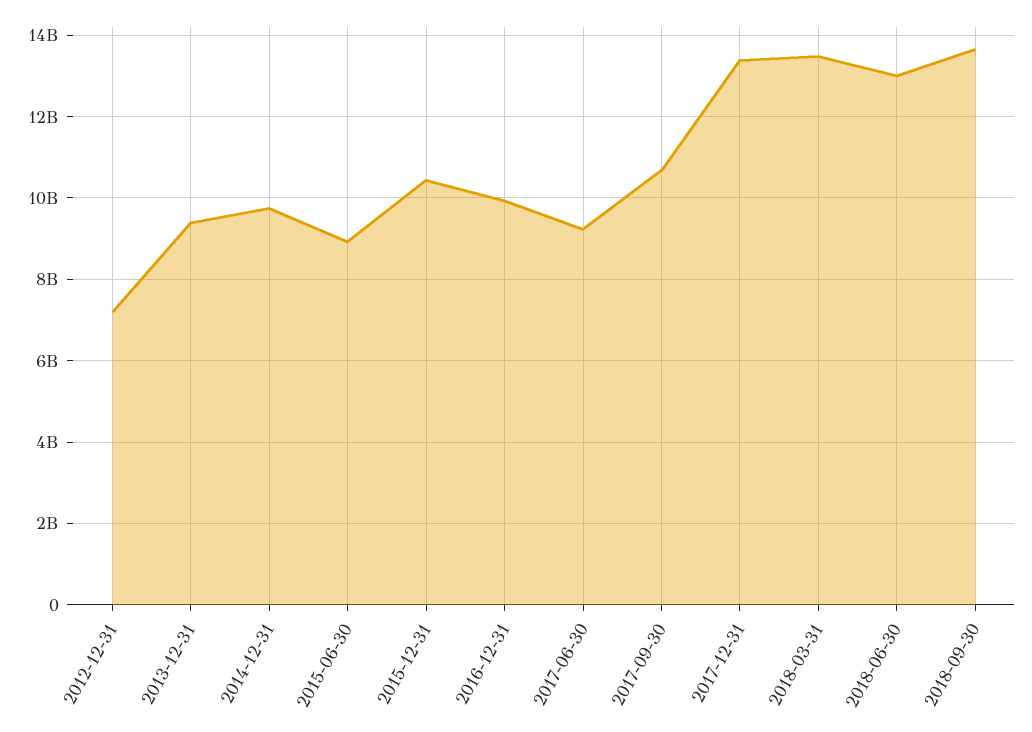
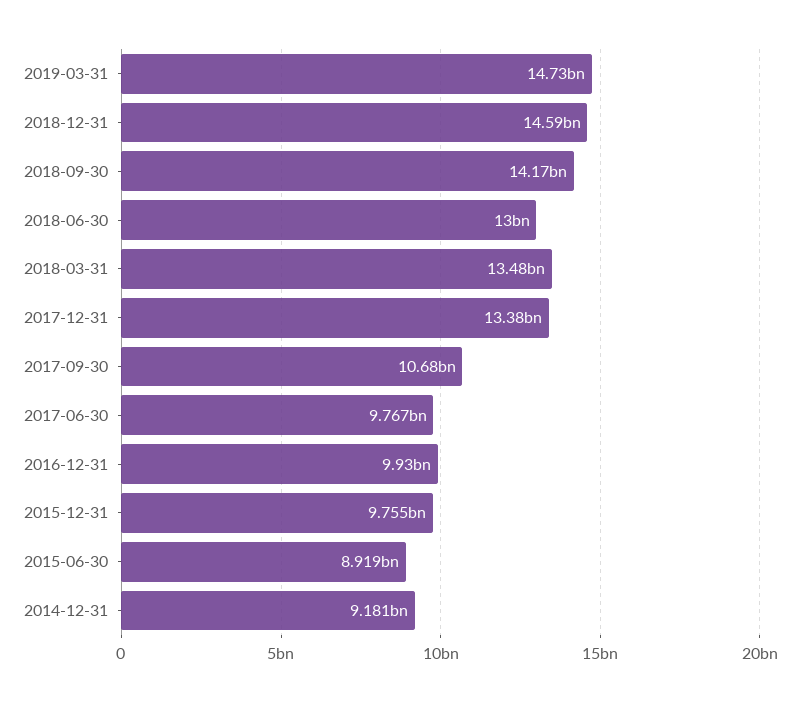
2012-12-31: 7200000000 -> none
2013-12-31: 9400000000 -> none
2014-12-31: 9800000000 -> 9181000000
2015-12-31: 10400000000 -> 9755000000
2017-06-30: 9200000000 -> 9767000000
2018-09-30: 13600000000 -> 14170000000
2019-03-31: none -> 14730000000
2018-12-31: none -> 14590000000

